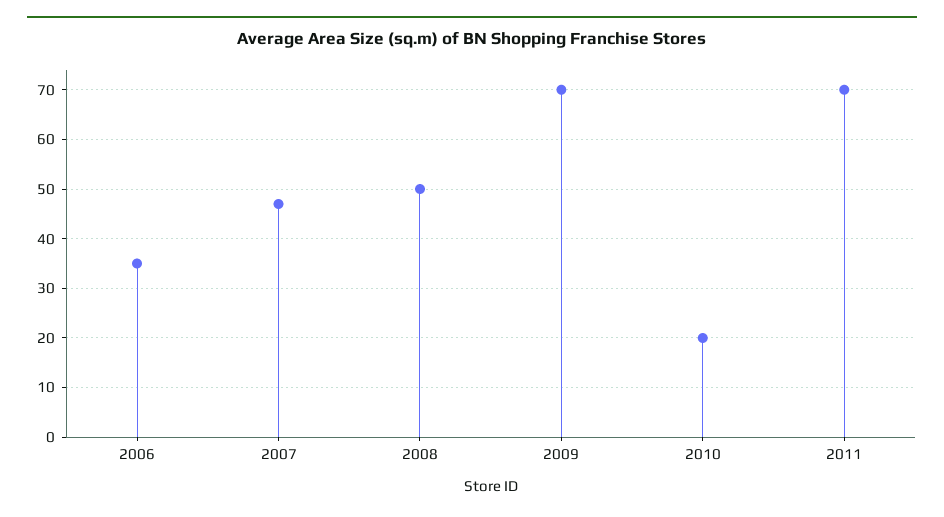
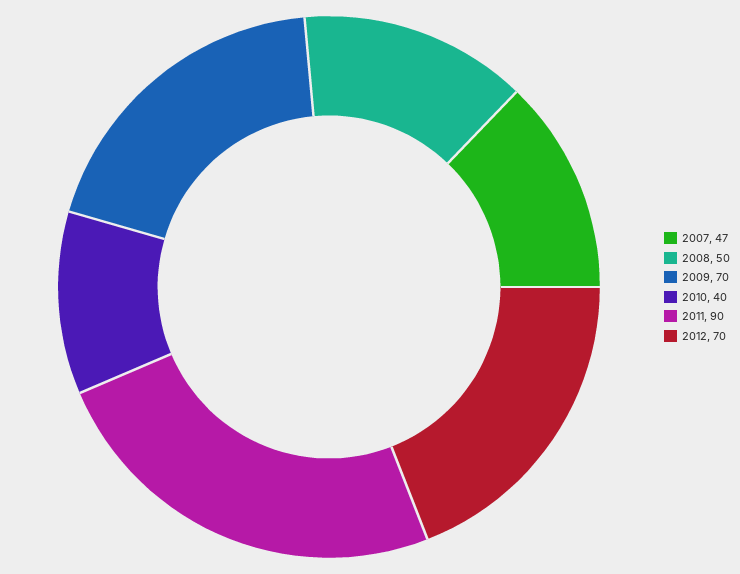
2006: 35 -> none
2010: 20 -> 40
2011: 70 -> 90
2012: none -> 70

